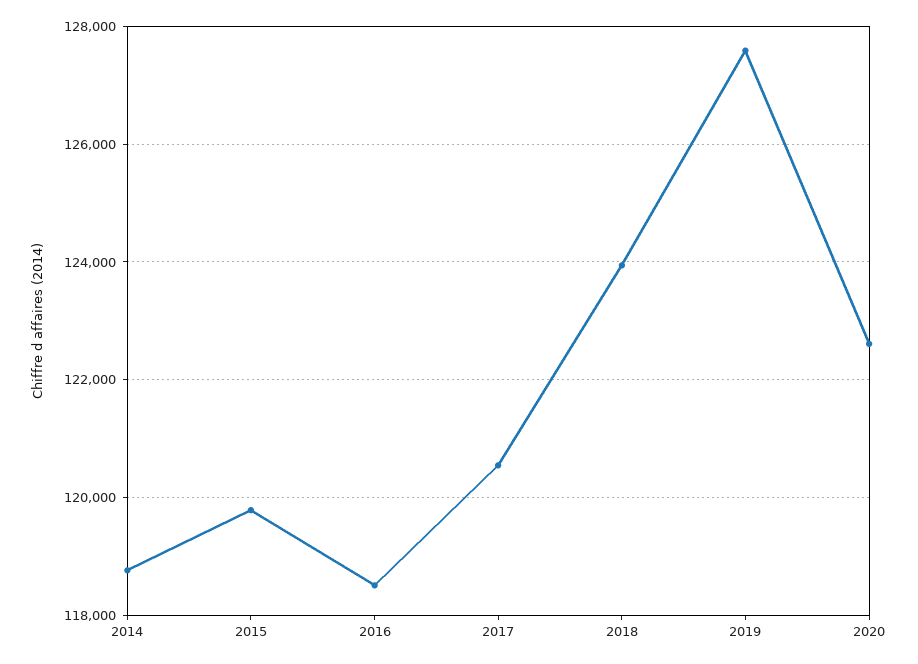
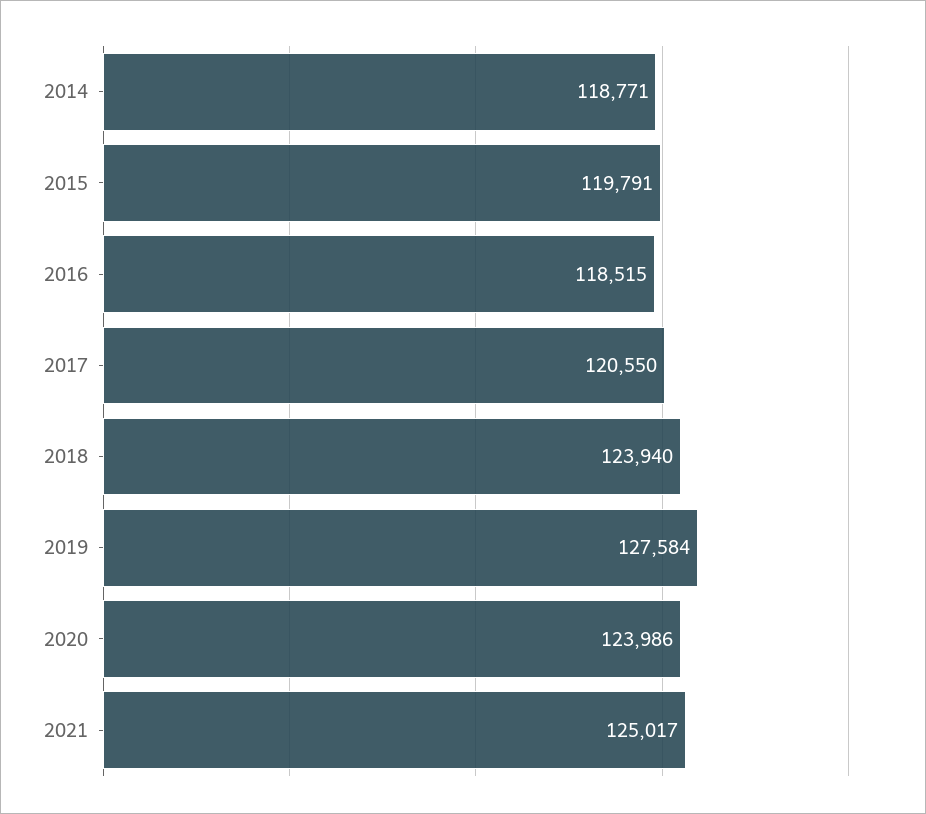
2020: 122600 -> 123986
2021: none -> 125017

